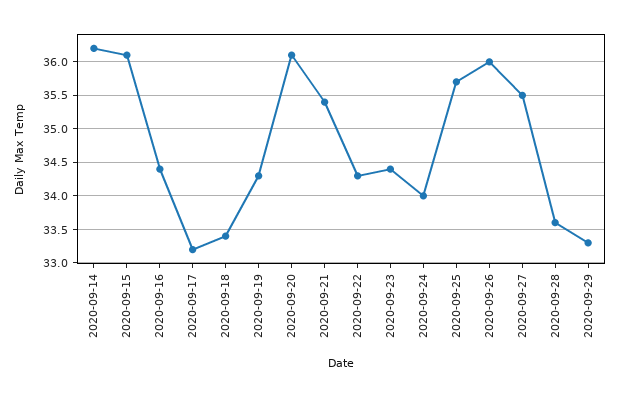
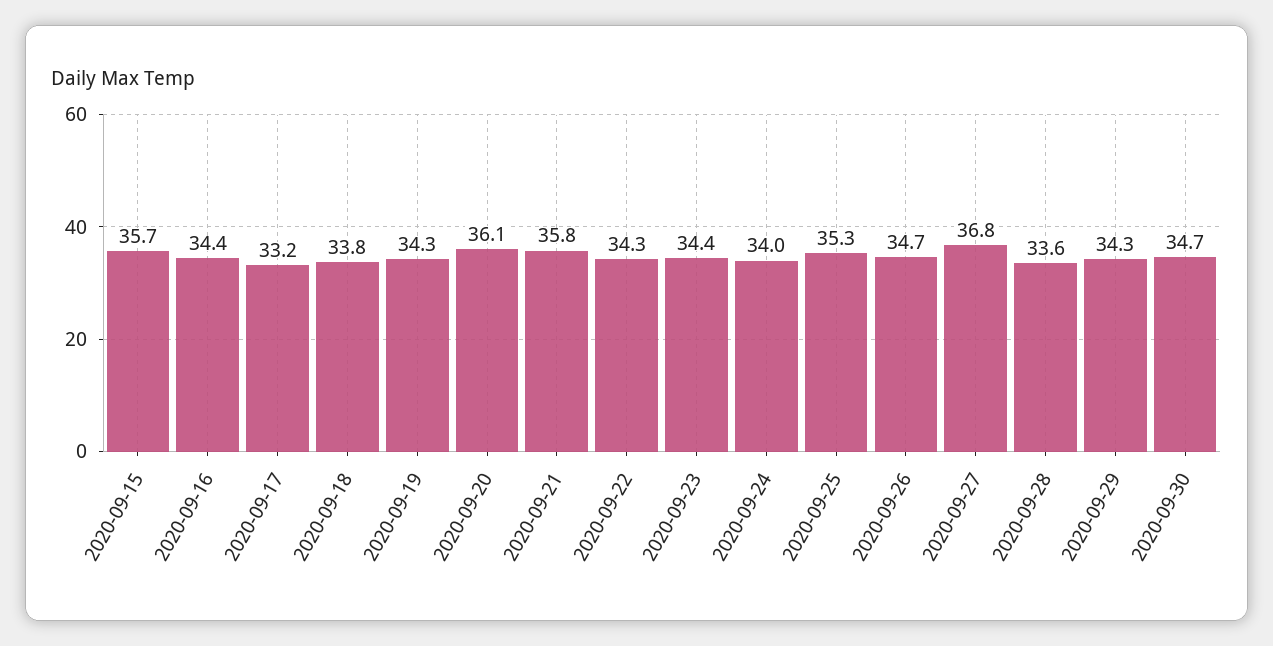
2020-09-14: 36.2 -> none
2020-09-15: 36.1 -> 35.7
2020-09-18: 33.4 -> 33.8
2020-09-21: 35.4 -> 35.8
2020-09-25: 35.7 -> 35.3
2020-09-26: 36 -> 34.7
2020-09-27: 35.5 -> 36.8
2020-09-29: 33.3 -> 34.3
2020-09-30: none -> 34.7

